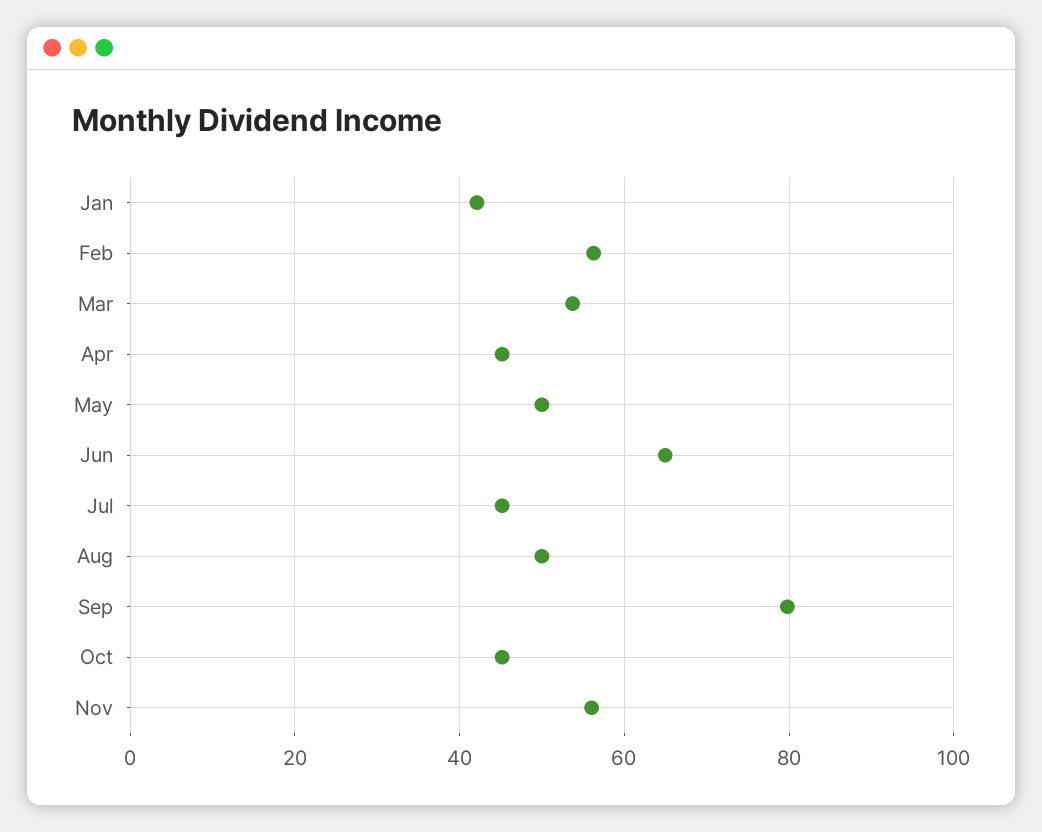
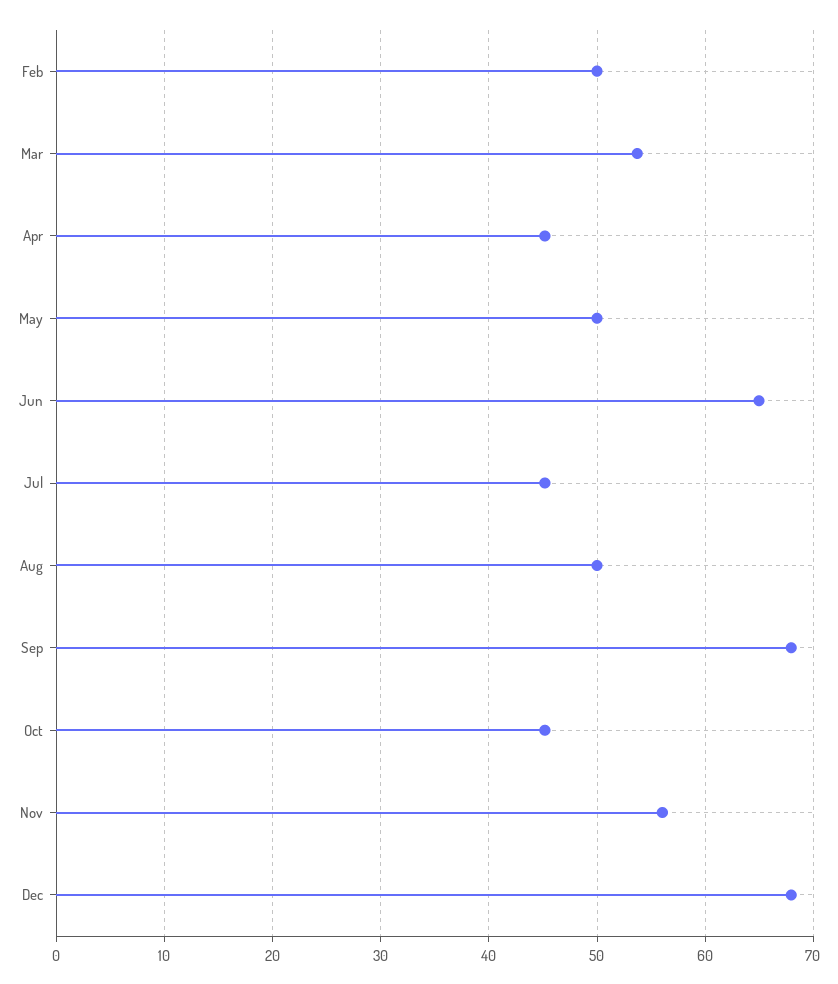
Jan: 42 -> none
Feb: 56 -> 50
Sep: 80 -> 68
Dec: none -> 68

